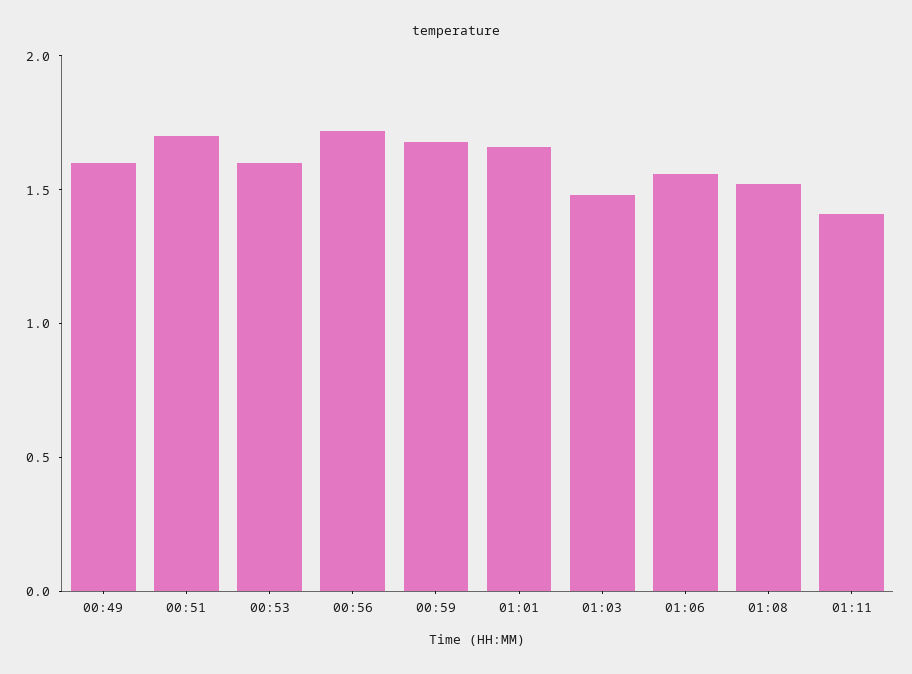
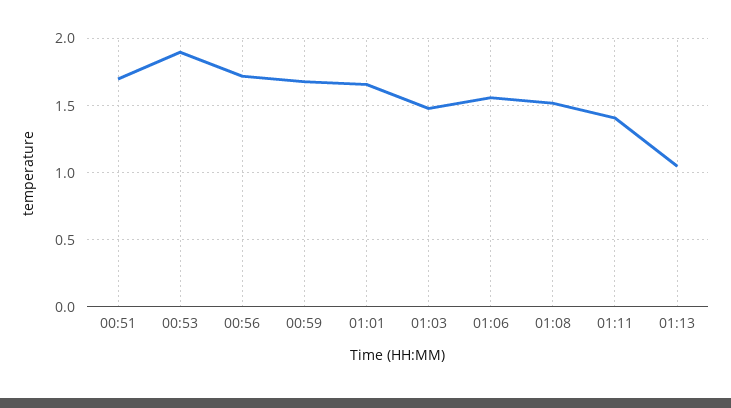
00:49: 1.6 -> none
00:53: 1.6 -> 1.9
01:13: none -> 1.05

